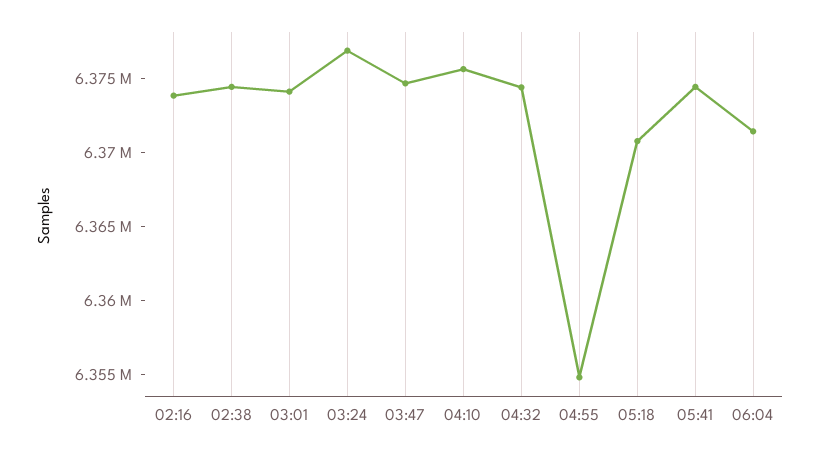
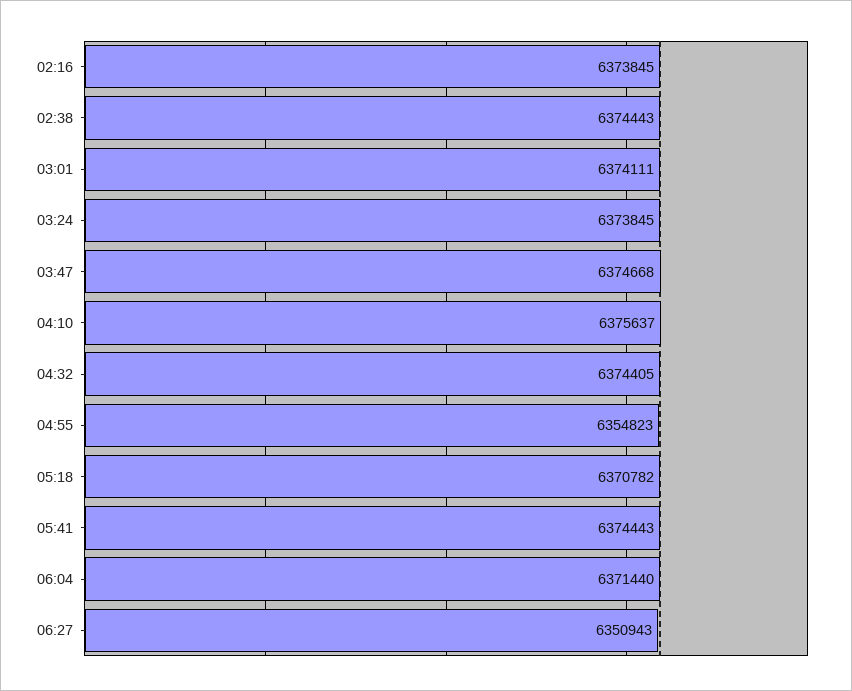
03:24: 6377000 -> 6373845
06:27: none -> 6350943

